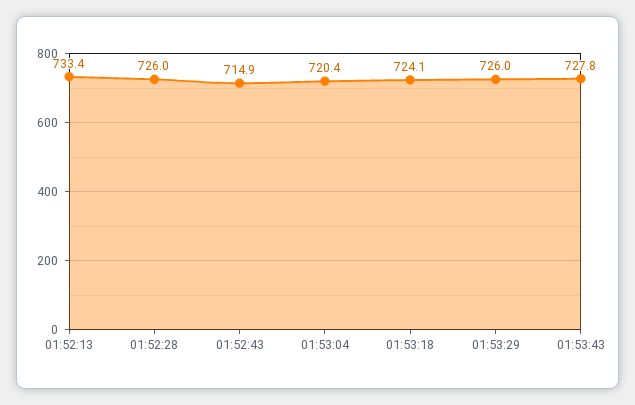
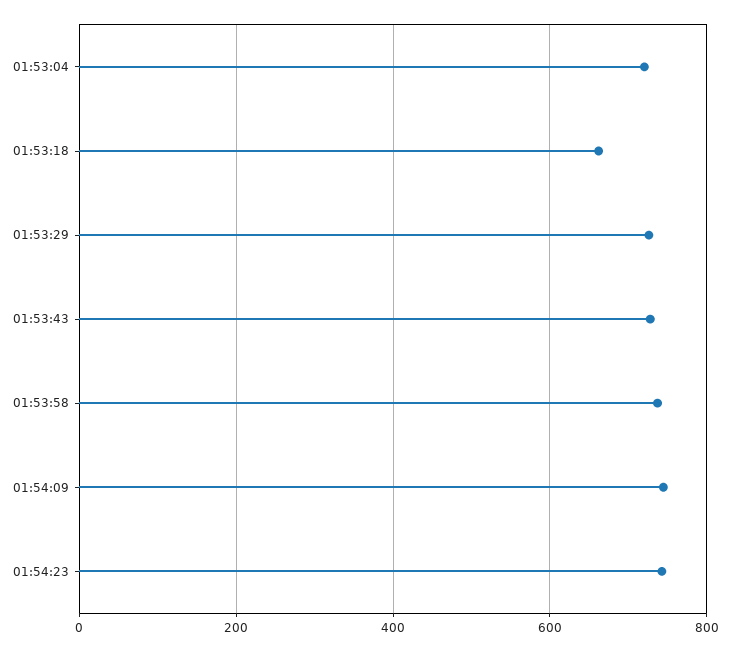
01:52:13: 733.4 -> none
01:52:28: 726 -> none
01:52:43: 714.9 -> none
01:53:18: 724.1 -> 660
01:53:58: none -> 740
01:54:09: none -> 740
01:54:23: none -> 740

